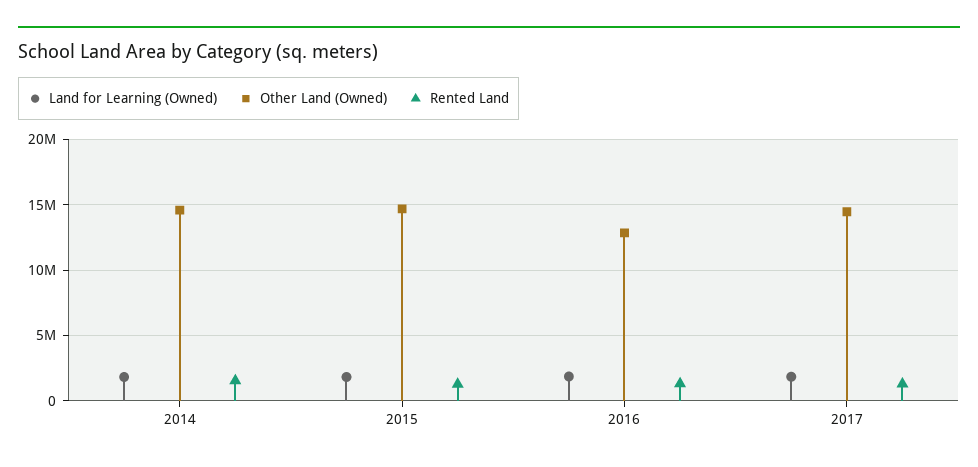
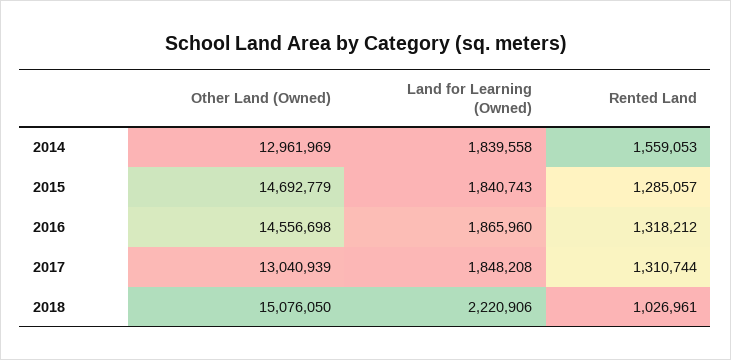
Other Land (Owned), 2014: 14500000 -> 12961969
Other Land (Owned), 2016: 13000000 -> 14556698
Other Land (Owned), 2017: 14500000 -> 13040939
Other Land (Owned), 2018: none -> 15076050
Land for Learning (Owned), 2018: none -> 2220906
Rented Land, 2018: none -> 1026961

